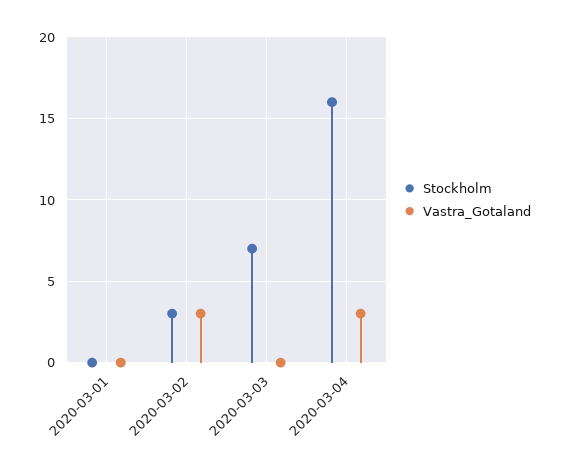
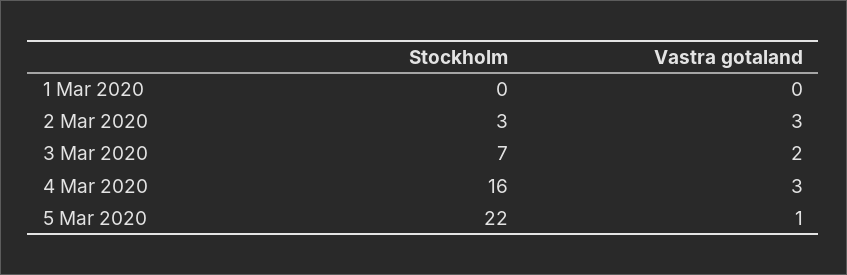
Vastra_Gotaland, 2020-03-03: 0 -> 2
Stockholm, 5 Mar 2020: none -> 22
Vastra_Gotaland, 5 Mar 2020: none -> 1

